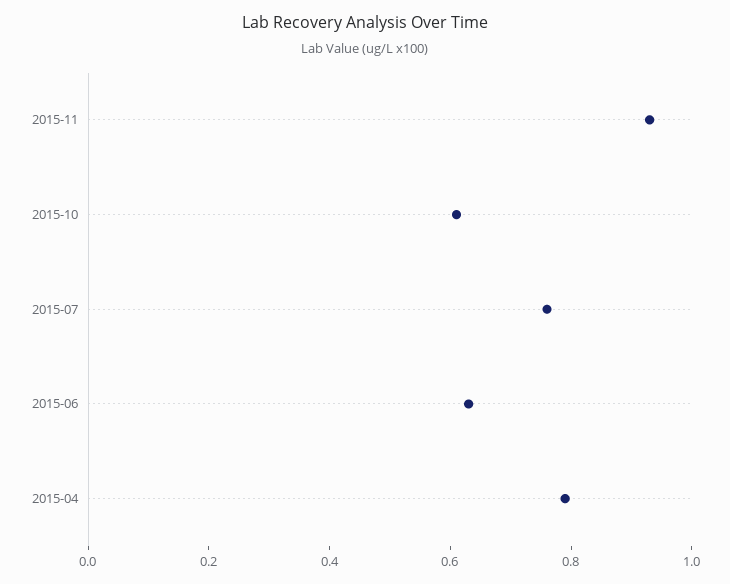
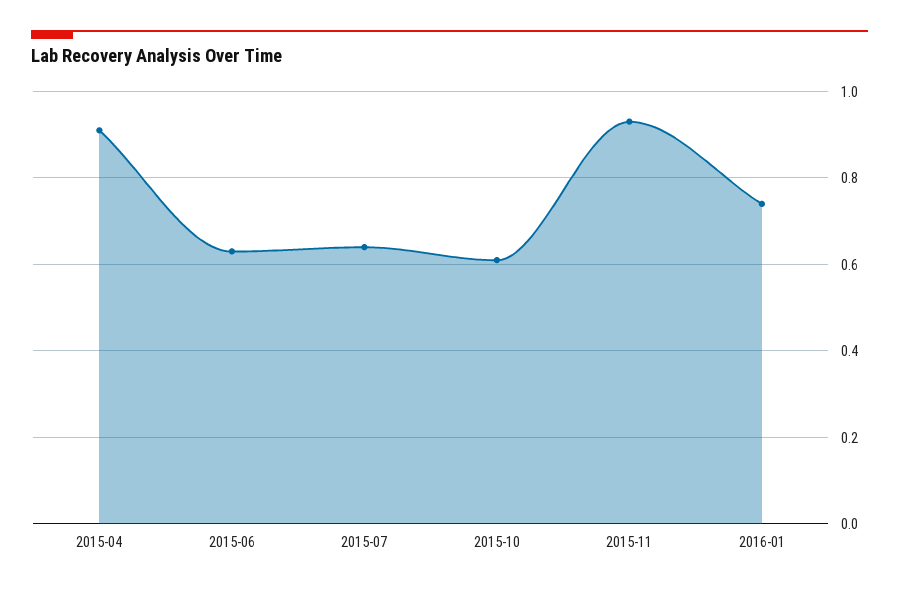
2015-07: 0.75 -> 0.65
2015-04: 0.8 -> 0.9
2016-01: none -> 0.75

